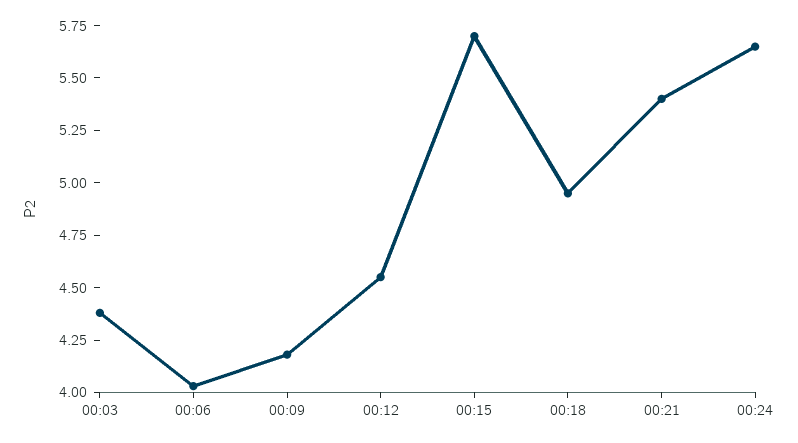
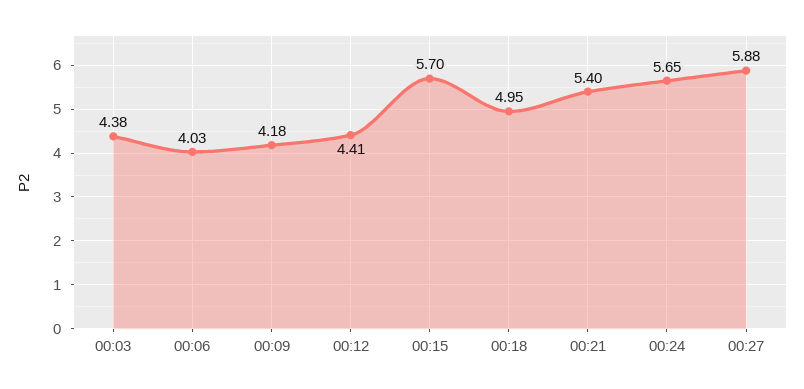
00:12: 4.55 -> 4.41
00:27: none -> 5.88

